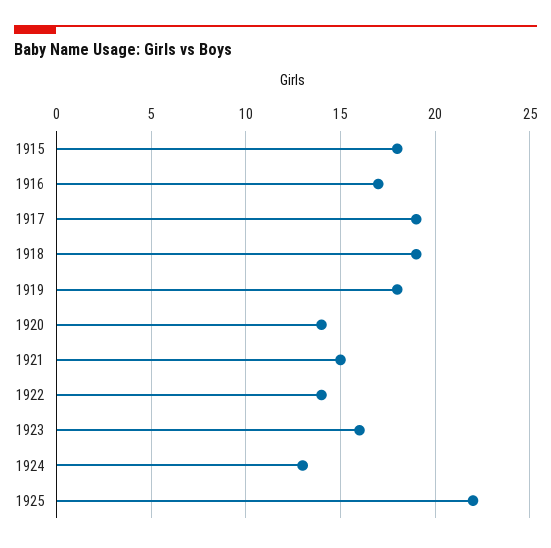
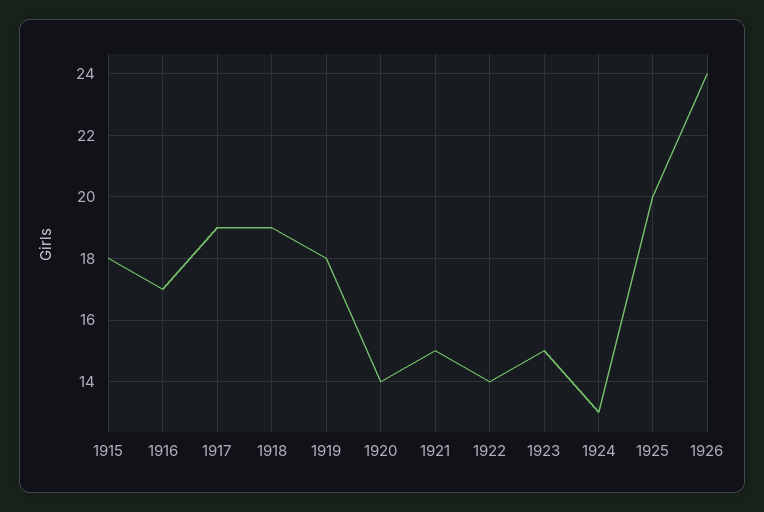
1923: 16 -> 15
1925: 22 -> 20
1926: none -> 24

